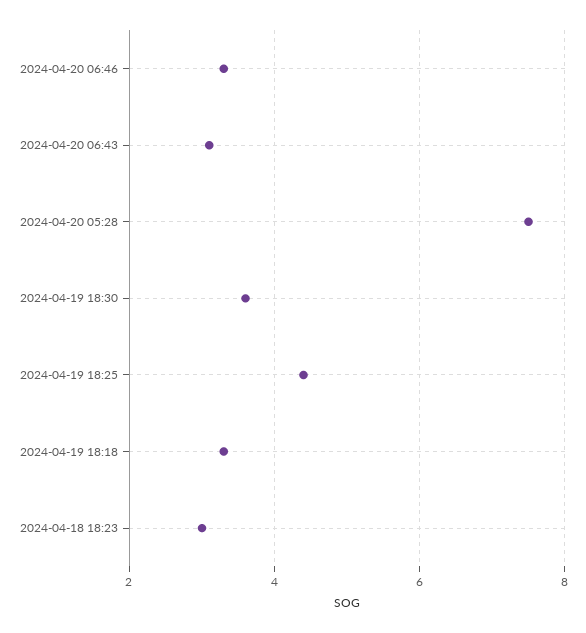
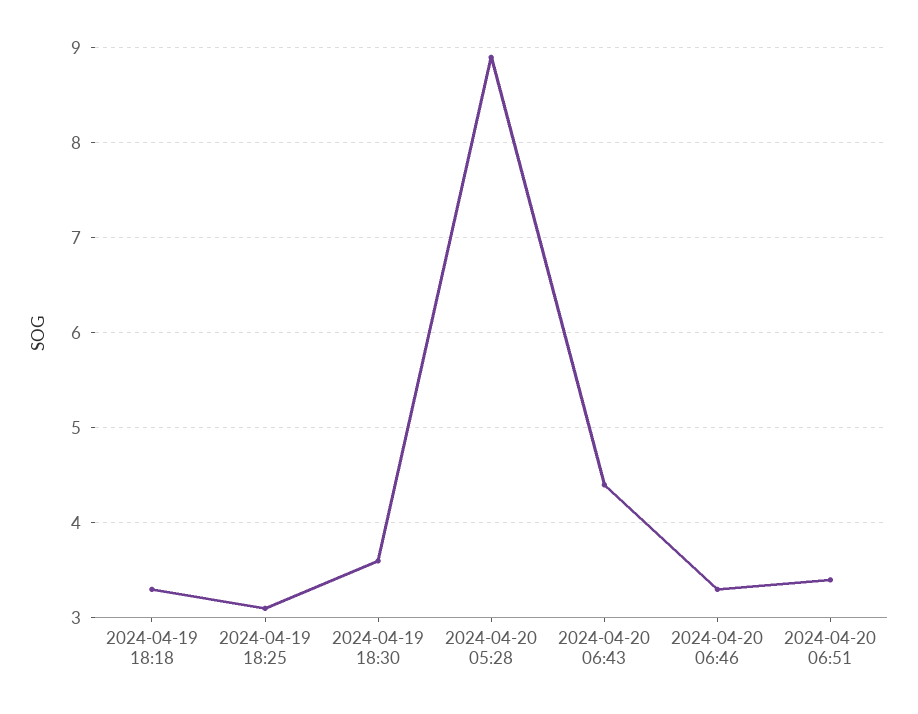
2024-04-20 06:43: 3 -> 4.4
2024-04-20 05:28: 7.5 -> 8.9
2024-04-19 18:25: 4.5 -> 3.1
2024-04-18 18:23: 3 -> none
2024-04-20 06:51: none -> 3.4

